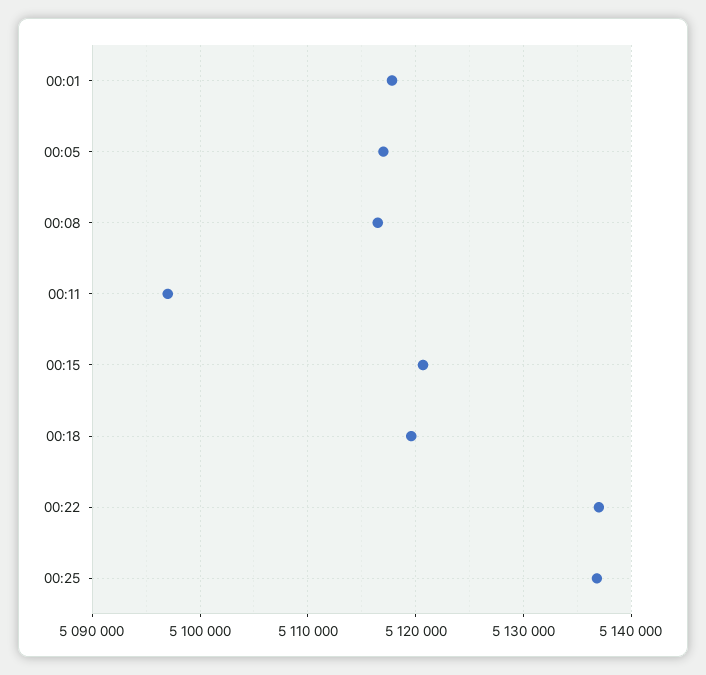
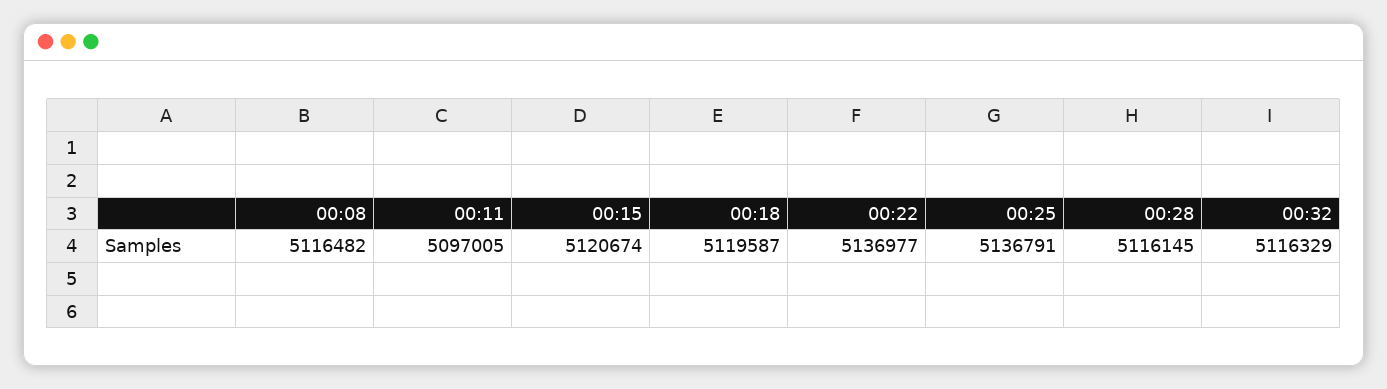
00:01: 5118000 -> none
00:05: 5117000 -> none
00:28: none -> 5116145
00:32: none -> 5116329

